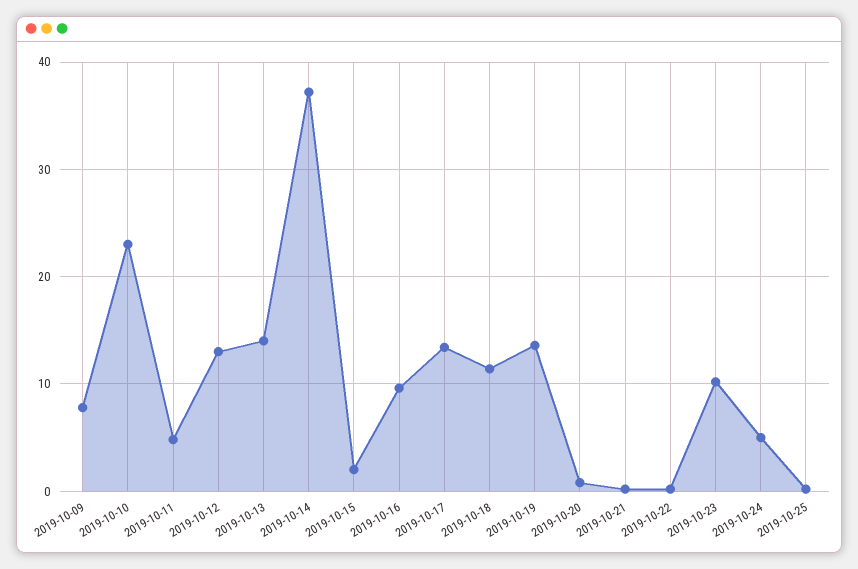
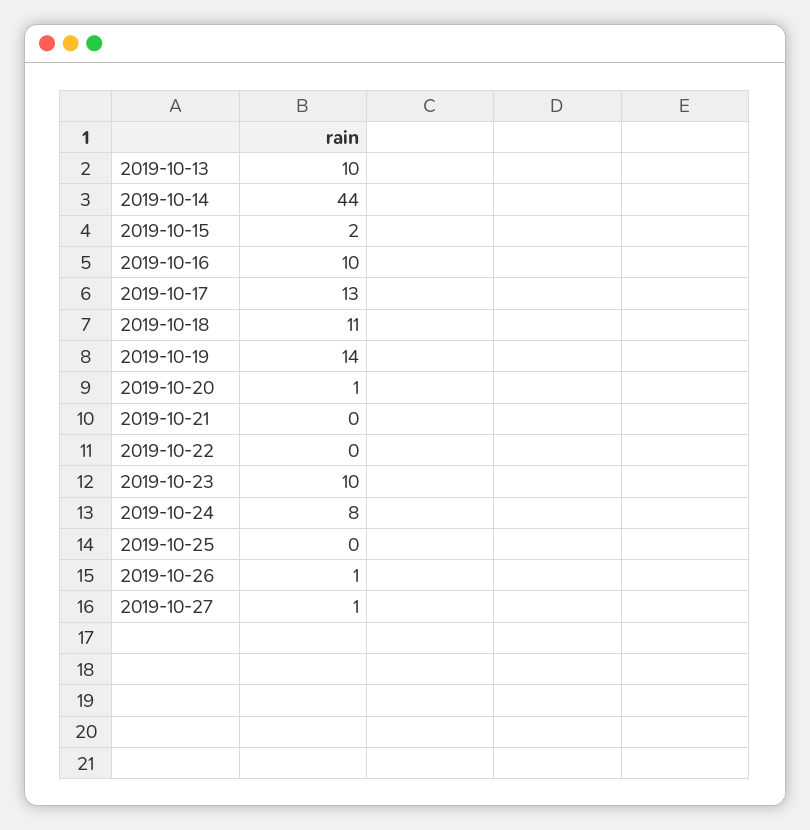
2019-10-09: 8 -> none
2019-10-10: 23 -> none
2019-10-11: 5 -> none
2019-10-12: 13 -> none
2019-10-13: 14 -> 10
2019-10-14: 37 -> 44
2019-10-24: 5 -> 8
2019-10-26: none -> 1
2019-10-27: none -> 1

